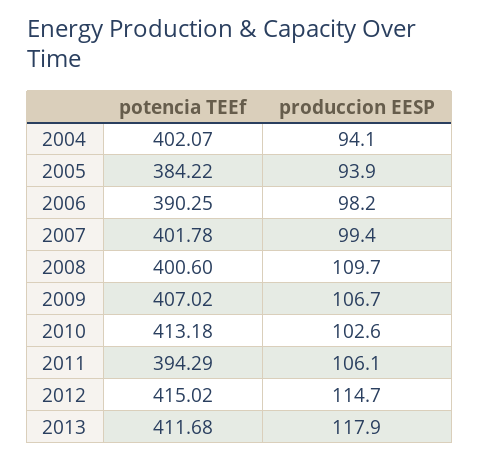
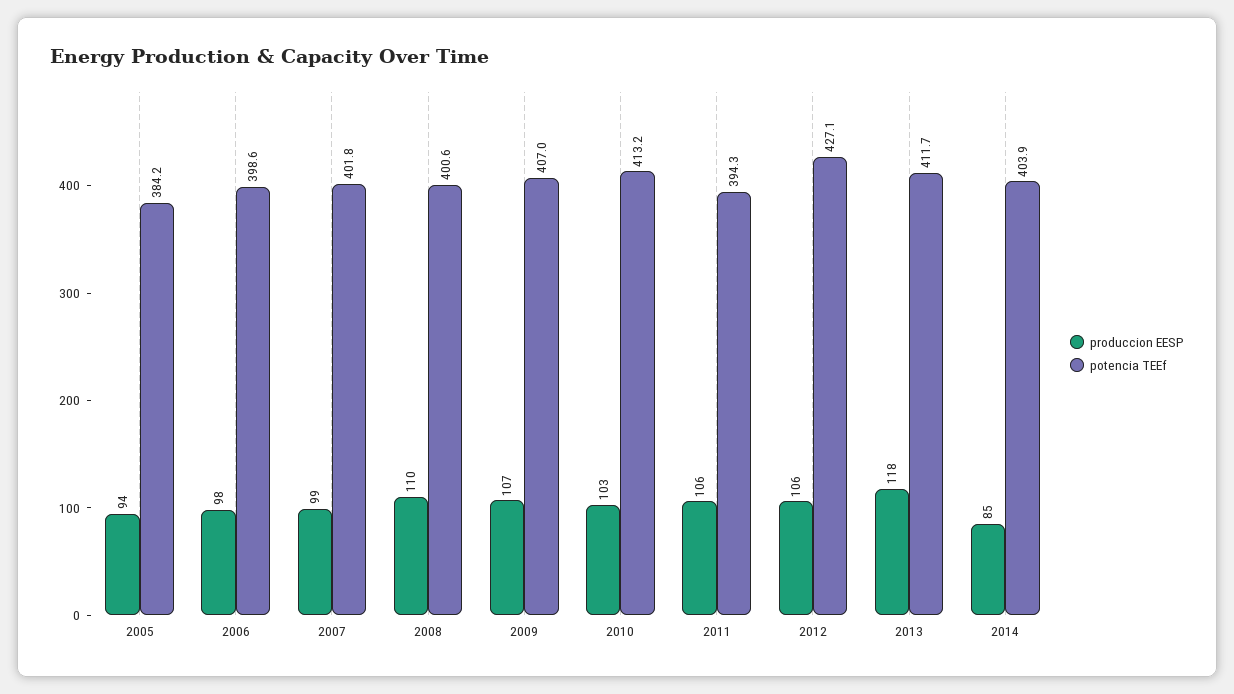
potencia TEEf, 2004: 402.07 -> none
produccion EESP, 2004: 94.1 -> none
potencia TEEf, 2006: 390.25 -> 398.6
potencia TEEf, 2012: 415.02 -> 427.1
produccion EESP, 2012: 114.7 -> 106
produccion EESP, 2014: none -> 85
potencia TEEf, 2014: none -> 403.9

